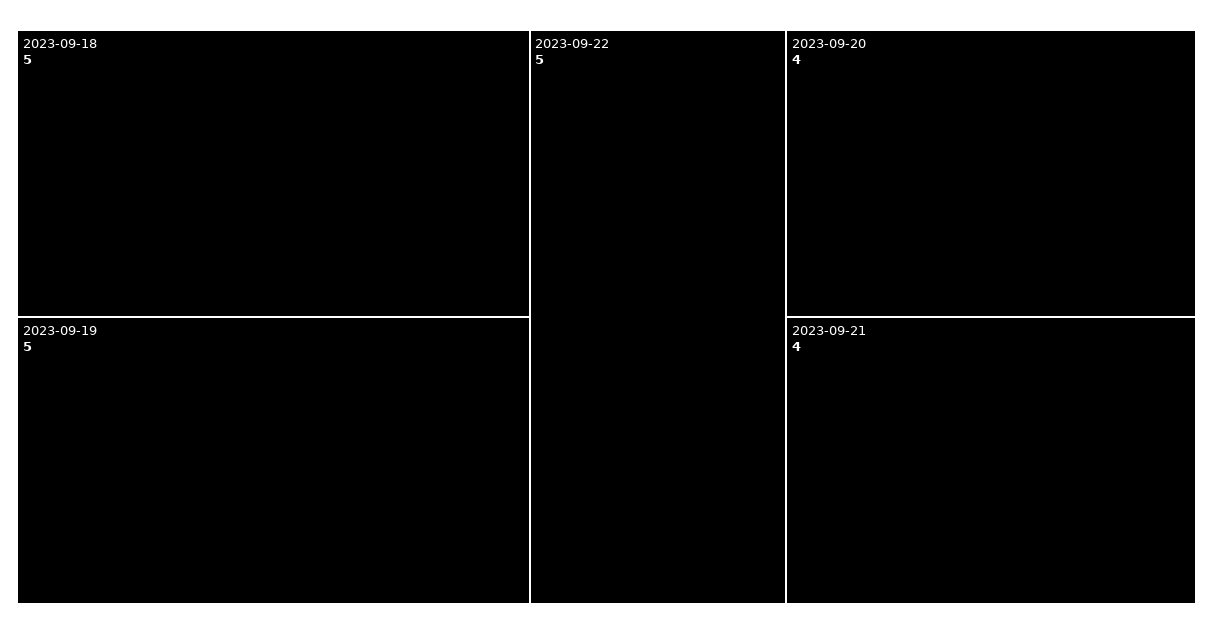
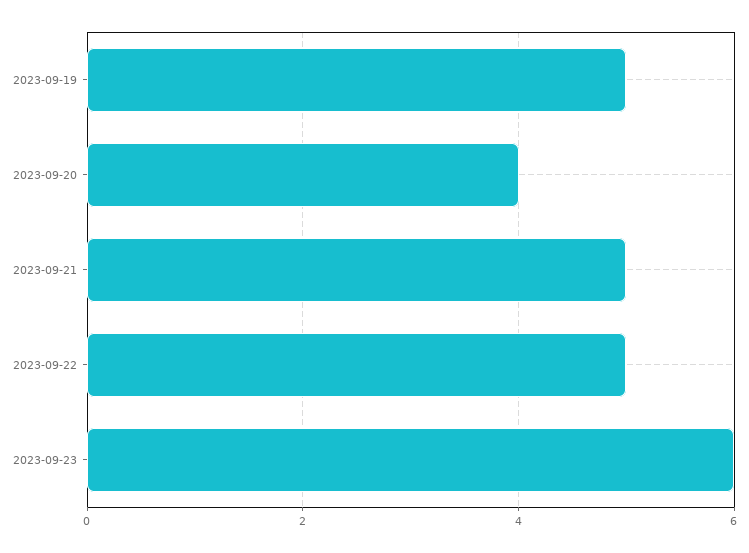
2023-09-18: 5 -> none
2023-09-21: 4 -> 5
2023-09-23: none -> 6

